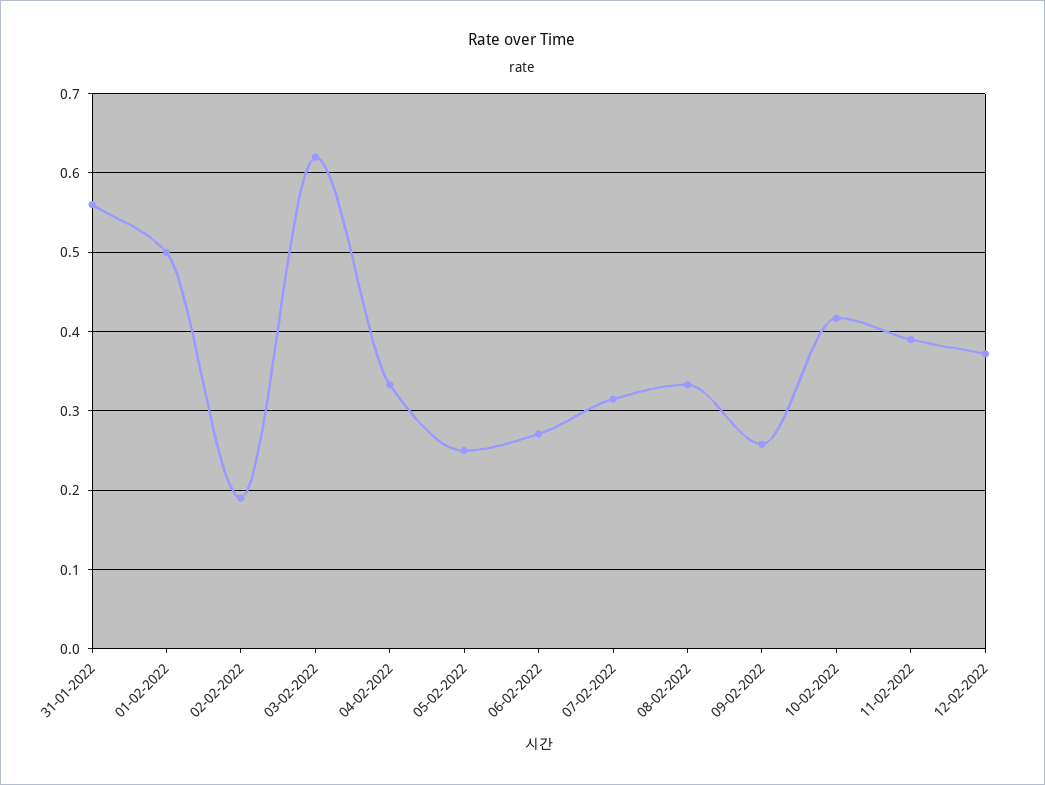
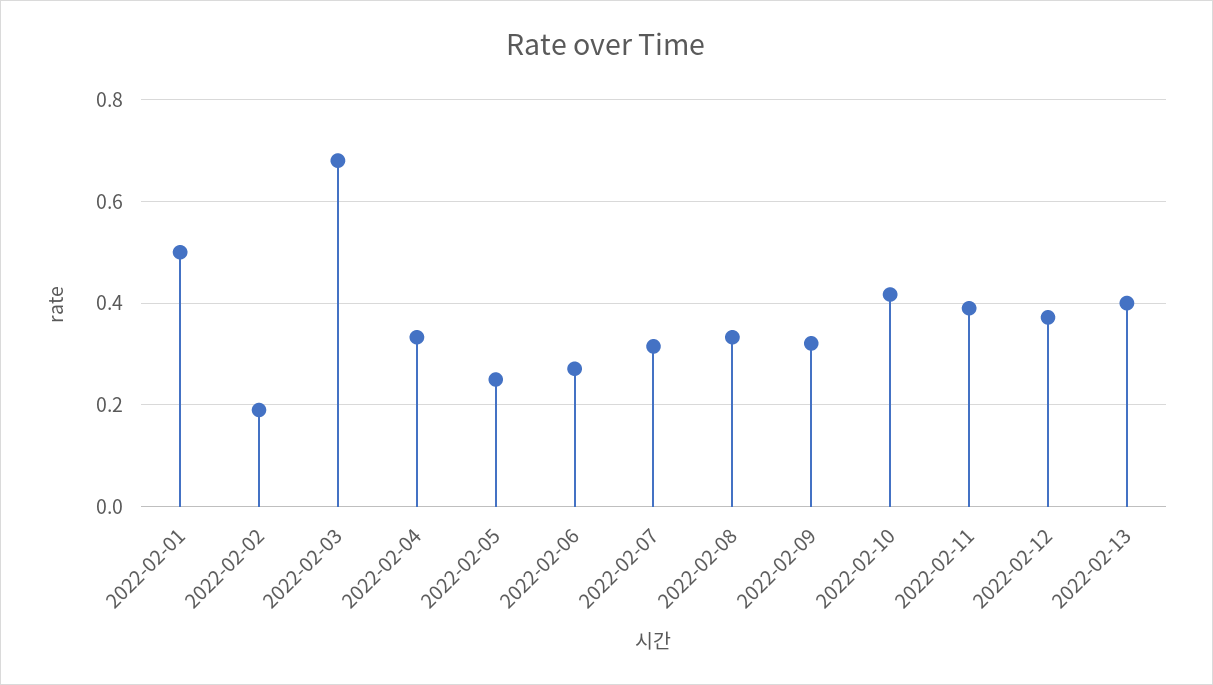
31-01-2022: 0.56 -> none
03-02-2022: 0.62 -> 0.68
09-02-2022: 0.26 -> 0.32
2022-02-13: none -> 0.4

